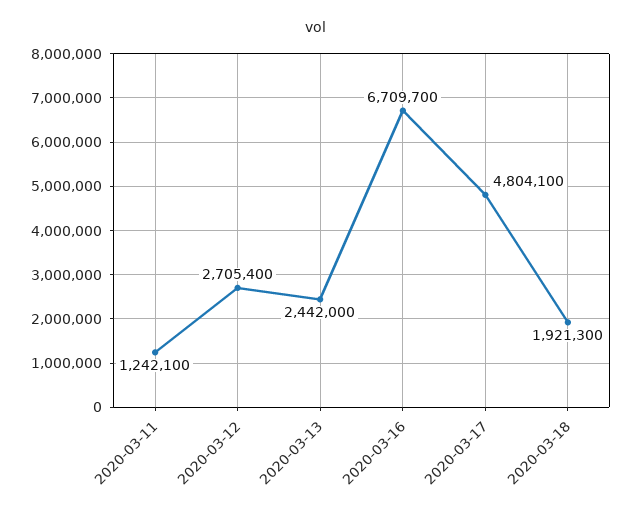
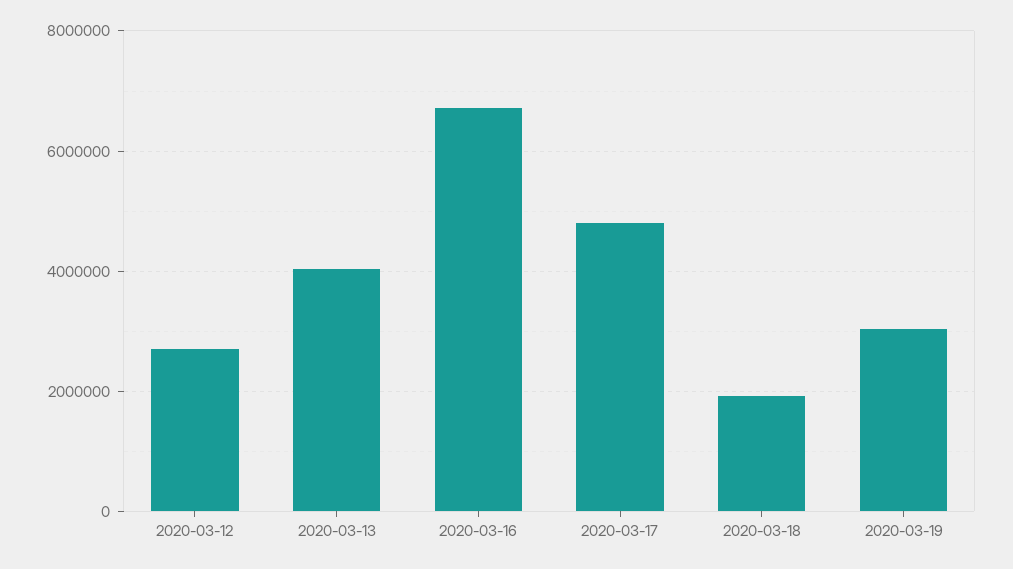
2020-03-11: 1242100 -> none
2020-03-13: 2442000 -> 4000000
2020-03-19: none -> 3000000

